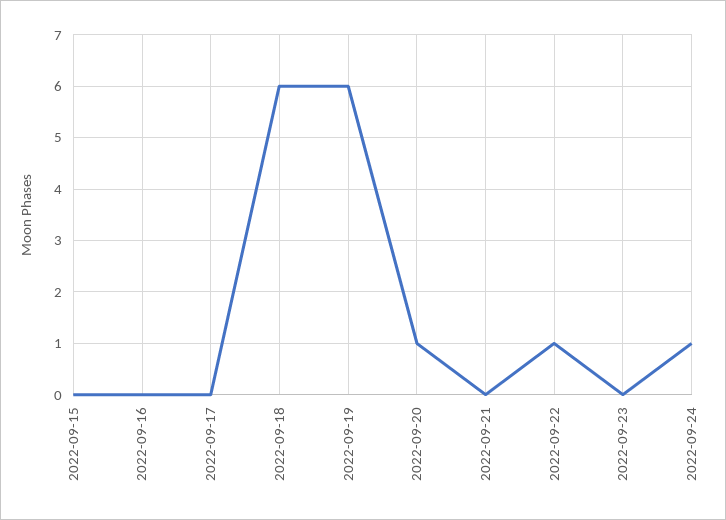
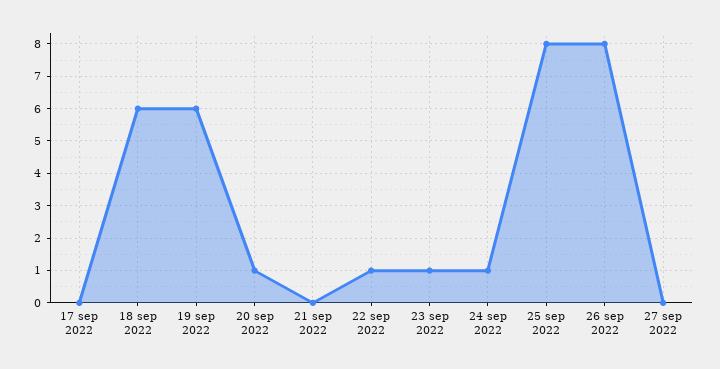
2022-09-15: 0 -> none
2022-09-16: 0 -> none
2022-09-23: 0 -> 1
25 sep 2022: none -> 8
26 sep 2022: none -> 8
27 sep 2022: none -> 0

